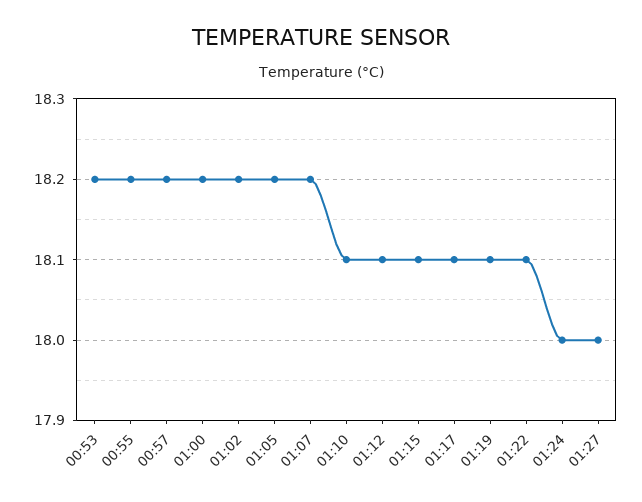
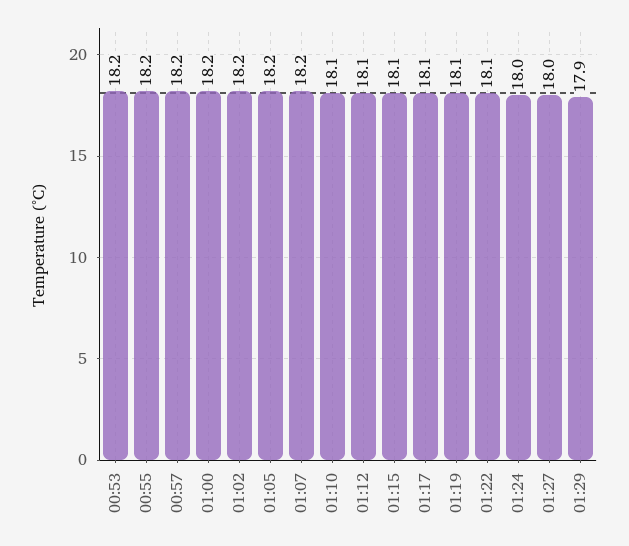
01:29: none -> 17.9

